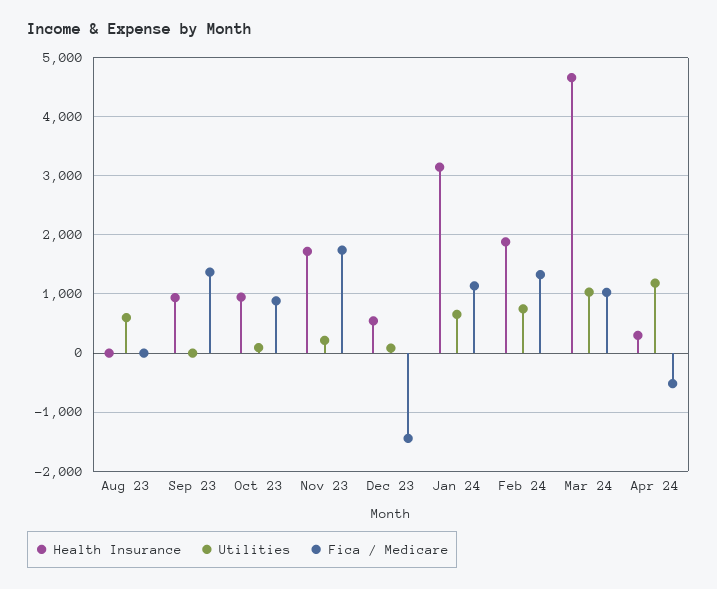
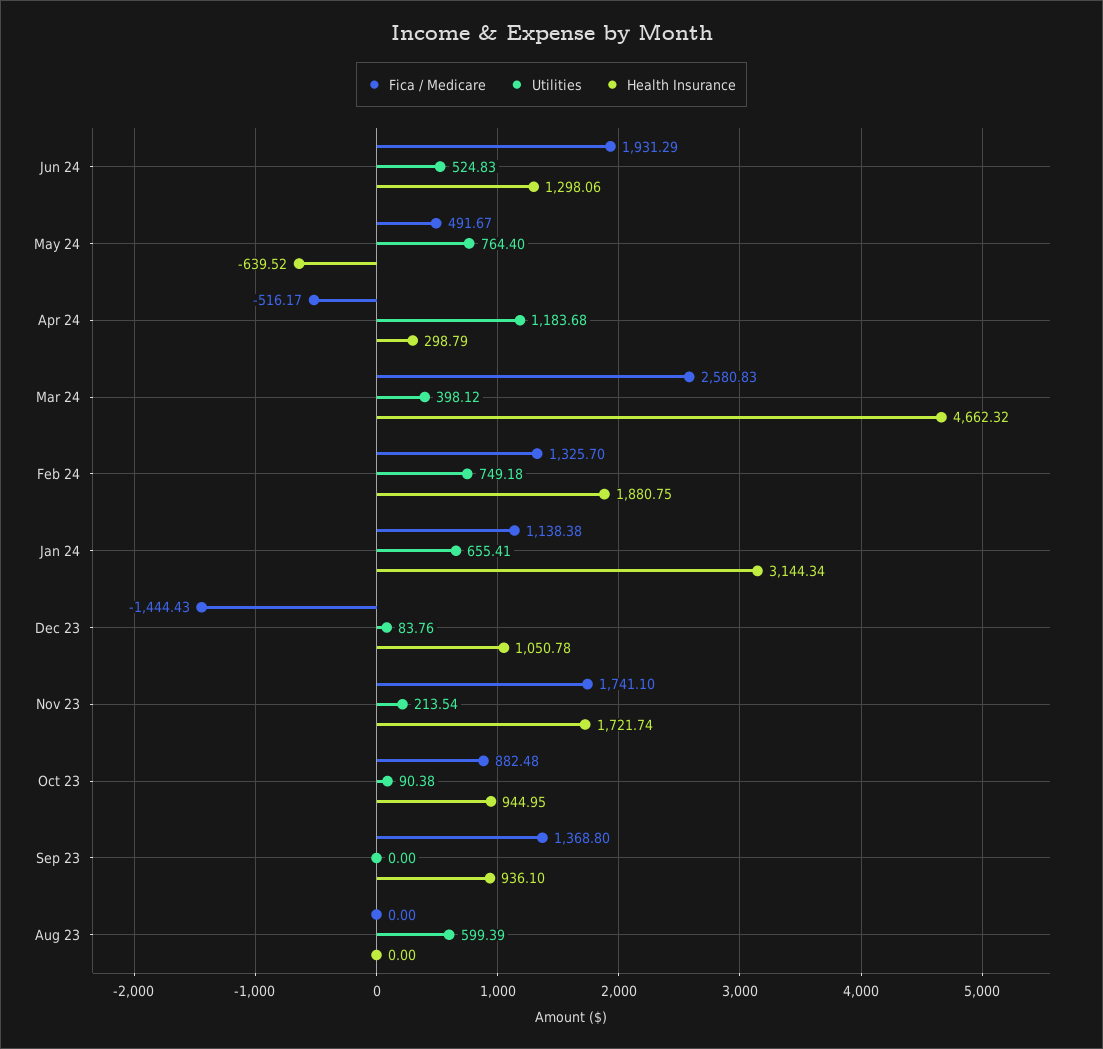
Health Insurance, Dec 23: 600 -> 1050.78
Utilities, Mar 24: 1000 -> 398.12
Fica / Medicare, Mar 24: 1000 -> 2580.83
Fica / Medicare, Jun 24: none -> 1931.29
Utilities, Jun 24: none -> 524.83
Health Insurance, Jun 24: none -> 1298.06
Fica / Medicare, May 24: none -> 491.67
Utilities, May 24: none -> 764.4
Health Insurance, May 24: none -> -639.52

